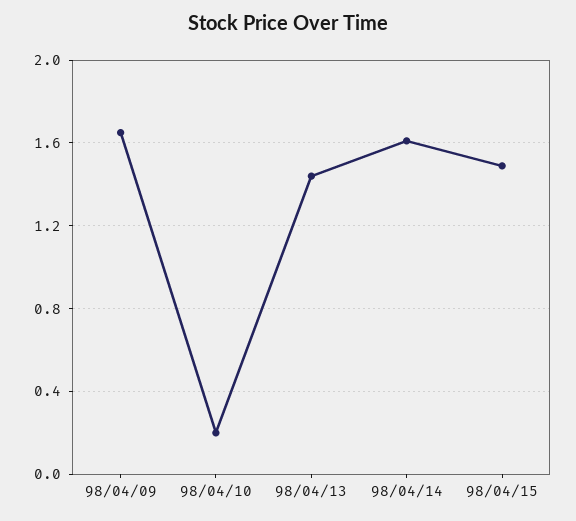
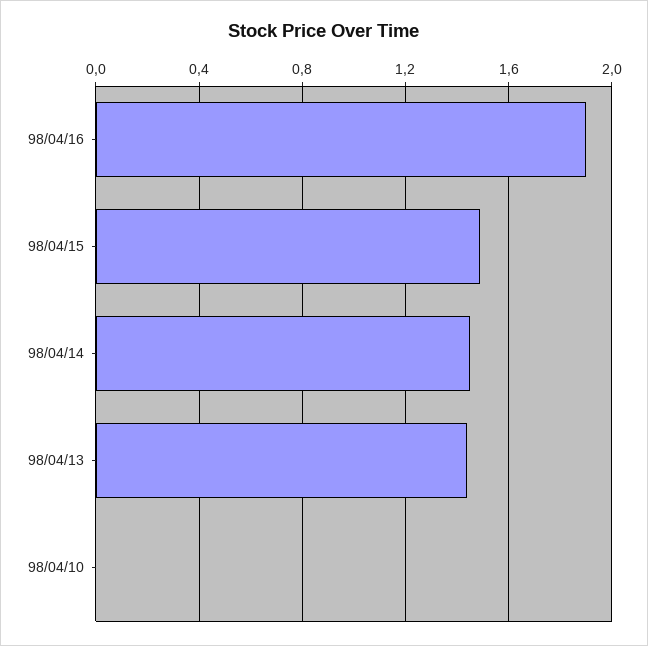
98/04/09: 1.65 -> none
98/04/10: 0.2 -> 0
98/04/14: 1.6 -> 1.45
98/04/16: none -> 1.9

